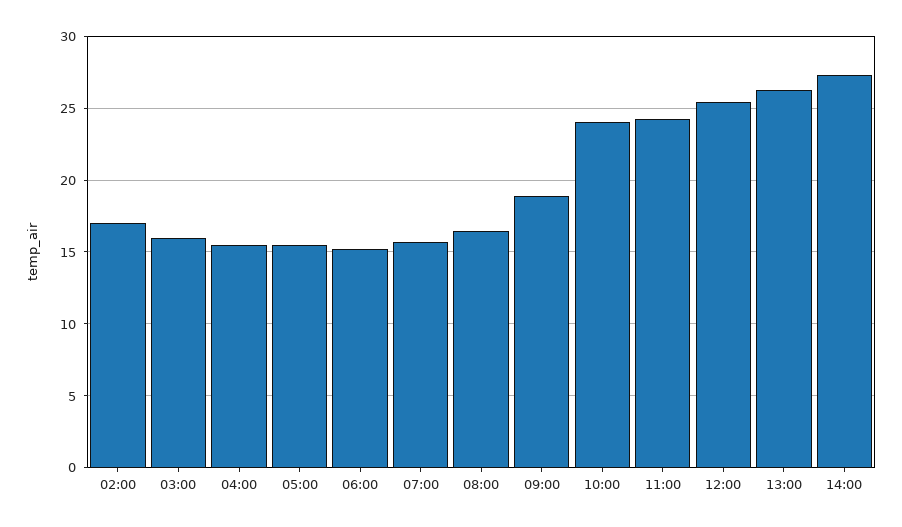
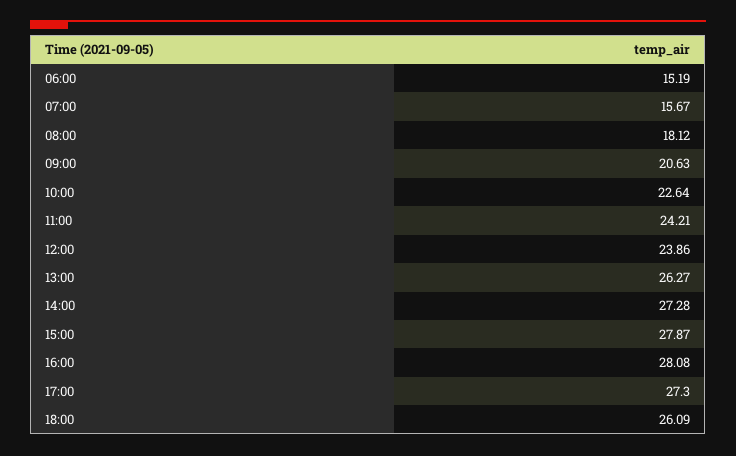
02:00: 17 -> none
03:00: 16 -> none
04:00: 15.5 -> none
05:00: 15.5 -> none
08:00: 16.5 -> 18.12
09:00: 19 -> 20.63
10:00: 24 -> 22.64
12:00: 25.5 -> 23.86
15:00: none -> 27.87
16:00: none -> 28.08
17:00: none -> 27.3
18:00: none -> 26.09

